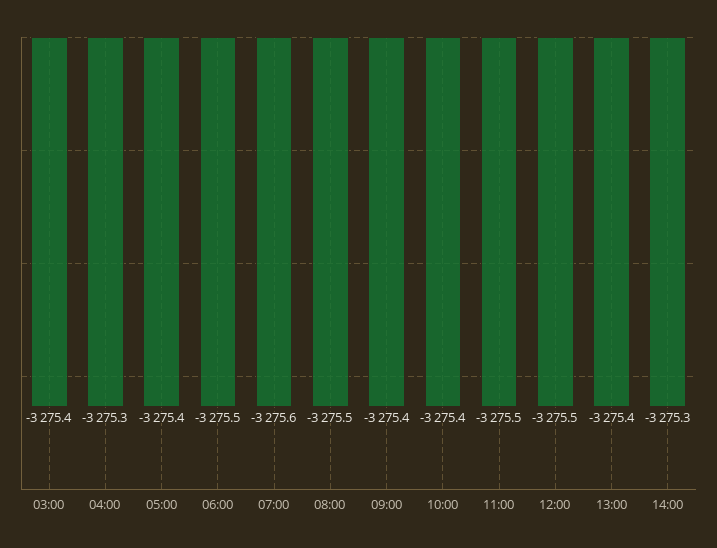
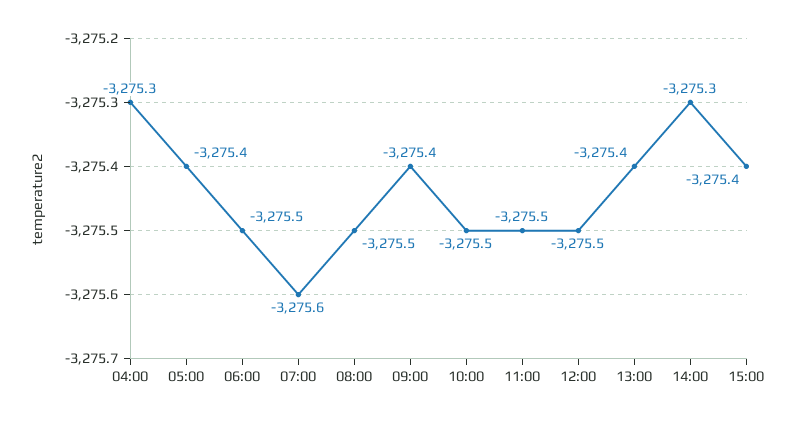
03:00: -3275.4 -> none
10:00: -3275.4 -> -3275.5
15:00: none -> -3275.4

